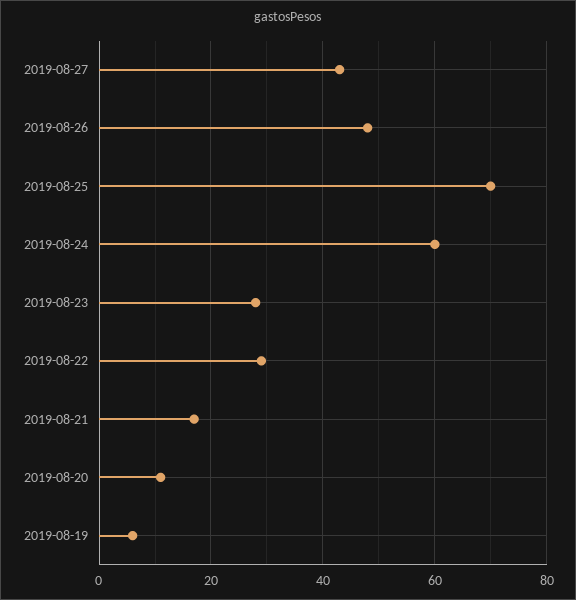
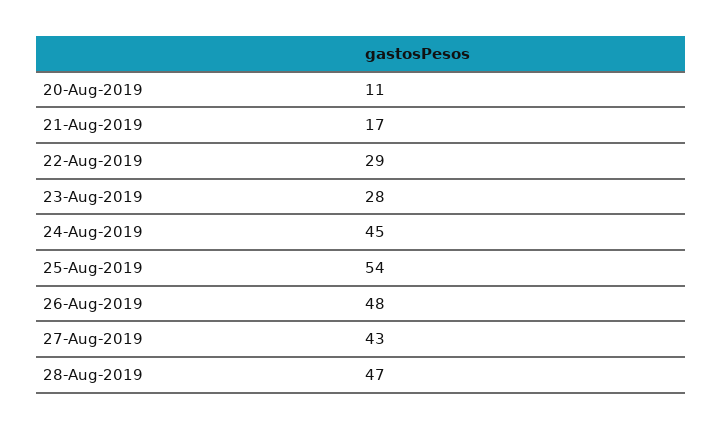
2019-08-25: 70 -> 54
2019-08-24: 60 -> 45
2019-08-19: 5 -> none
28-Aug-2019: none -> 47

